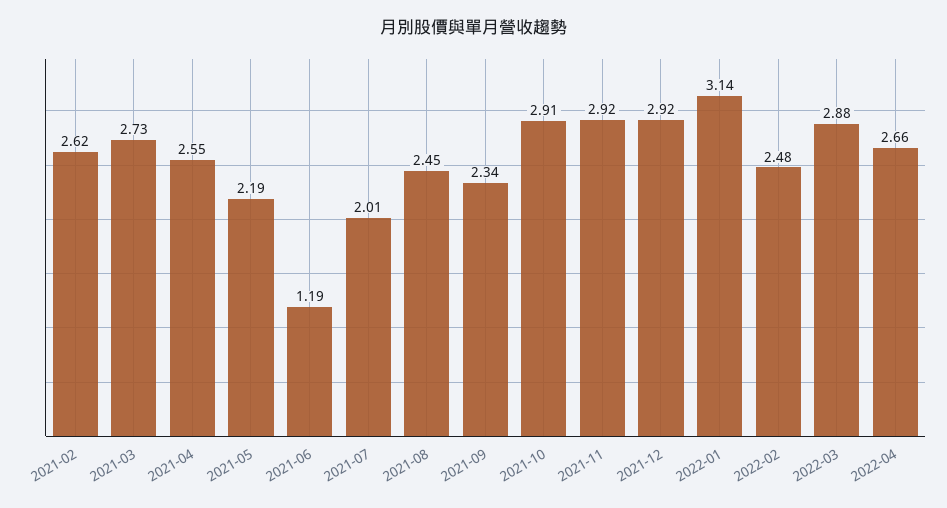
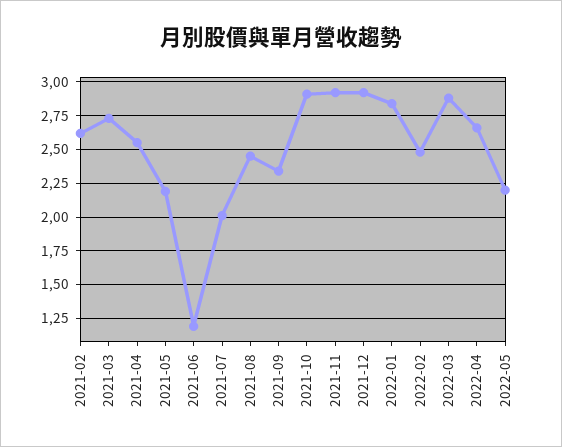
2022-01: 3.14 -> 2.85
2022-05: none -> 2.2

